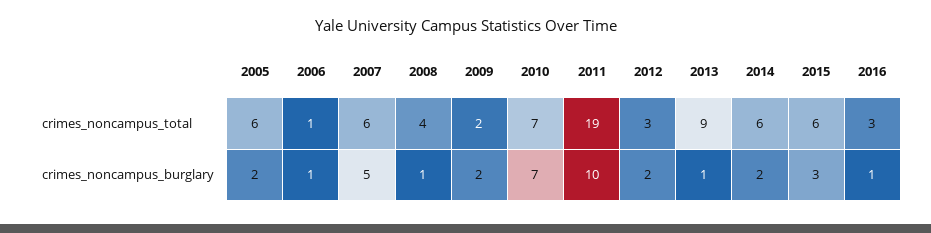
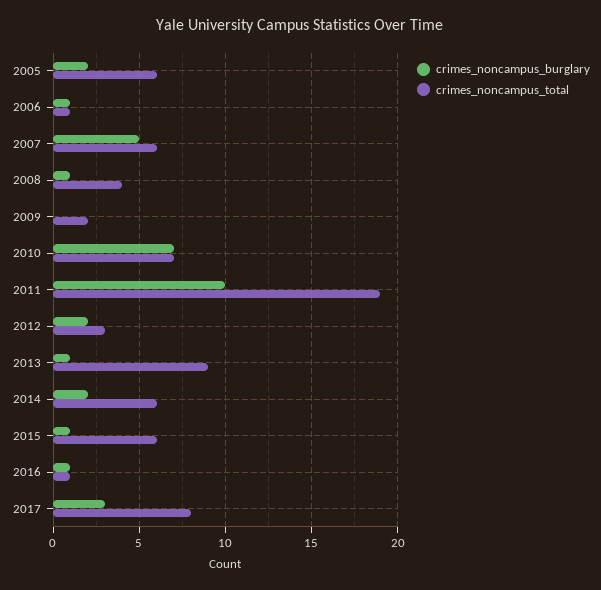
crimes_noncampus_total, 2016: 3 -> 1
crimes_noncampus_burglary, 2009: 2 -> 0
crimes_noncampus_burglary, 2015: 3 -> 1
crimes_noncampus_burglary, 2017: none -> 3
crimes_noncampus_total, 2017: none -> 8

